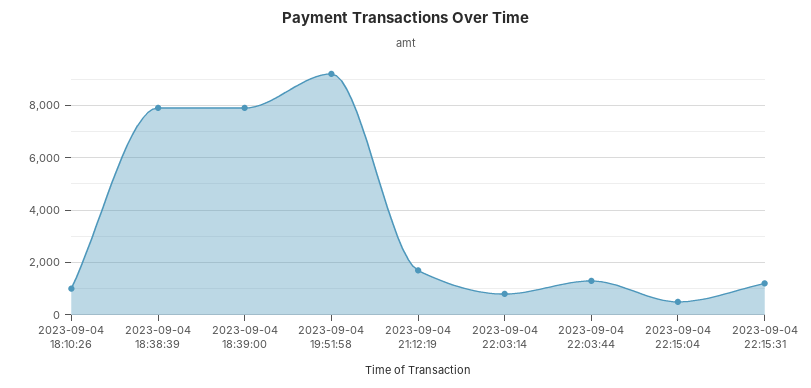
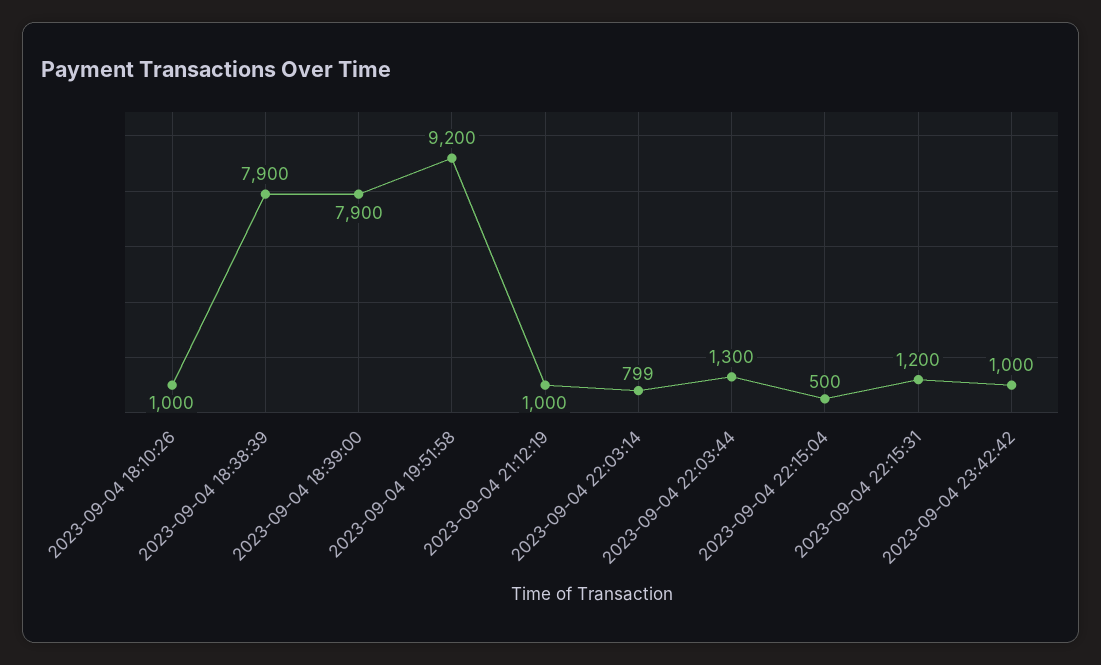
2023-09-04 21:12:19: 1750 -> 1000
2023-09-04 23:42:42: none -> 1000

